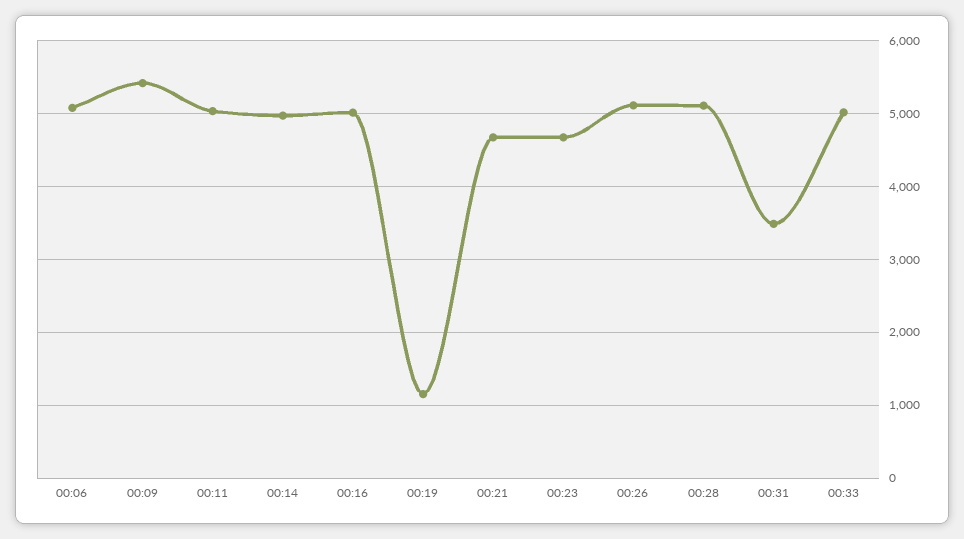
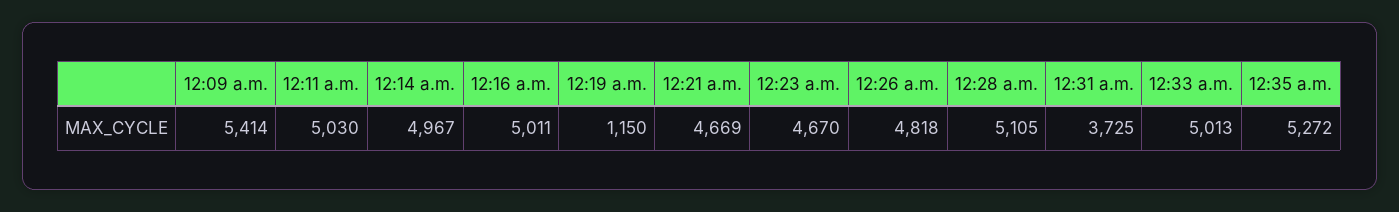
00:06: 5100 -> none
00:26: 5100 -> 4818
00:31: 3500 -> 3725
12:35 a.m.: none -> 5272

